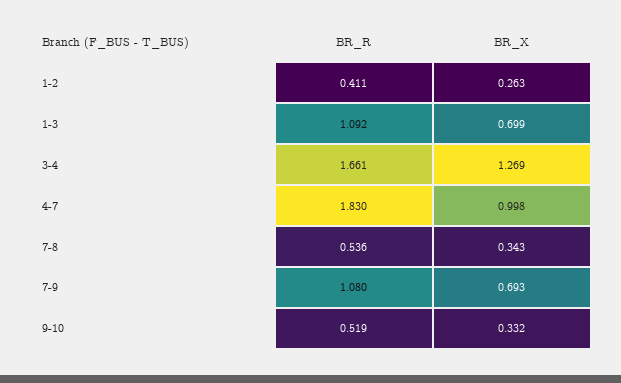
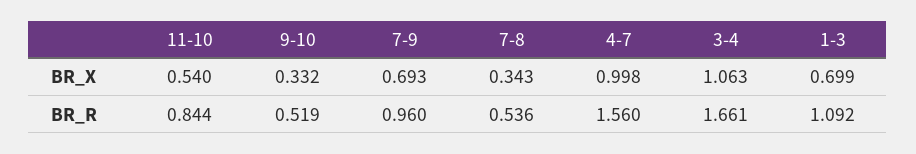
BR_R, 1-2: 0.411 -> none
BR_X, 1-2: 0.263 -> none
BR_X, 3-4: 1.269 -> 1.063
BR_R, 4-7: 1.83 -> 1.56
BR_R, 7-9: 1.08 -> 0.96
BR_X, 11-10: none -> 0.54
BR_R, 11-10: none -> 0.844

